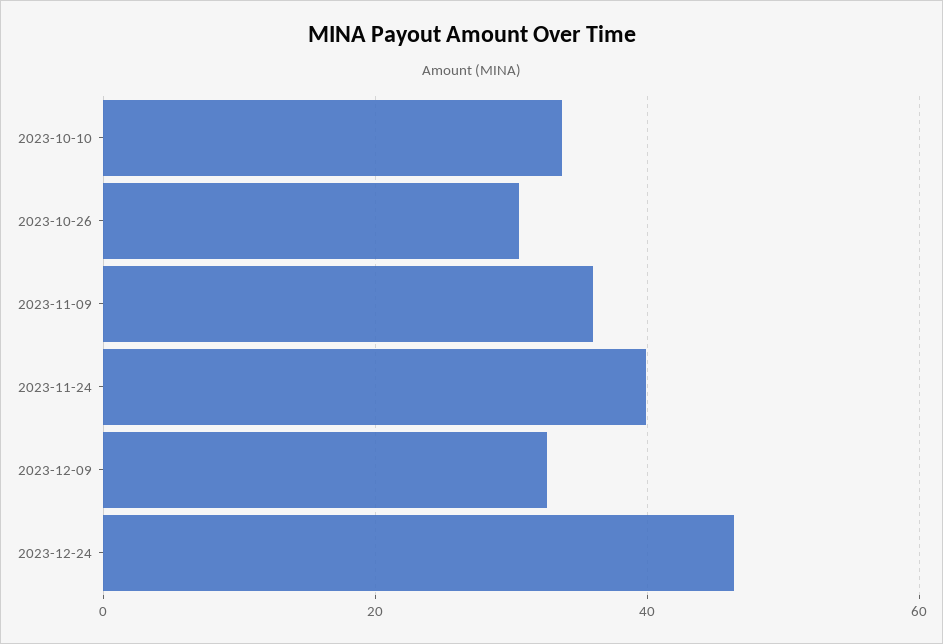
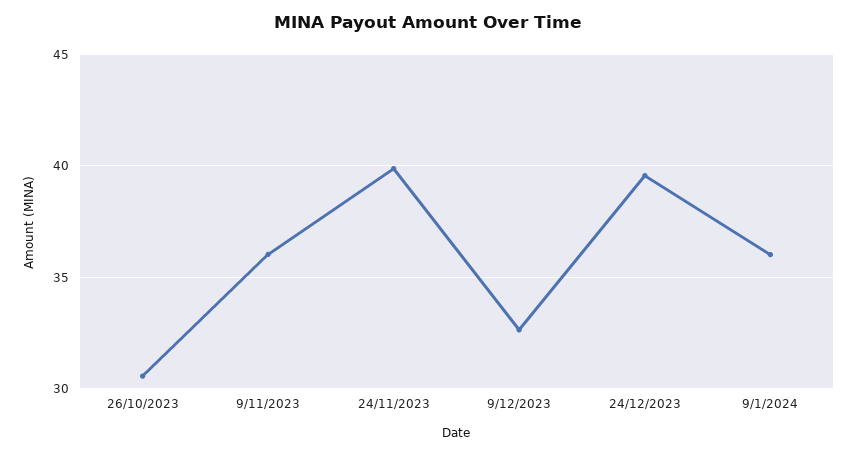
2023-10-10: 34 -> none
2023-12-24: 46 -> 39.5
9/1/2024: none -> 36

